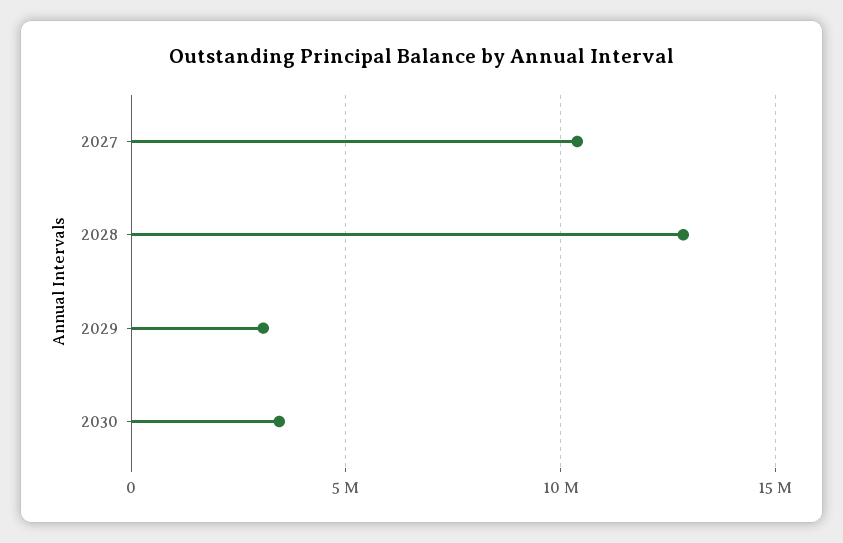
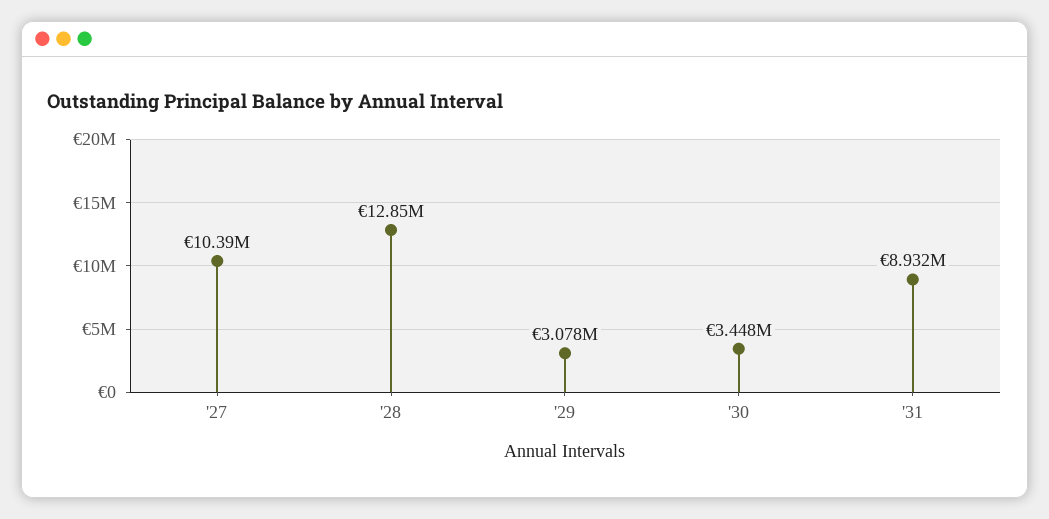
'31: none -> 8932000

